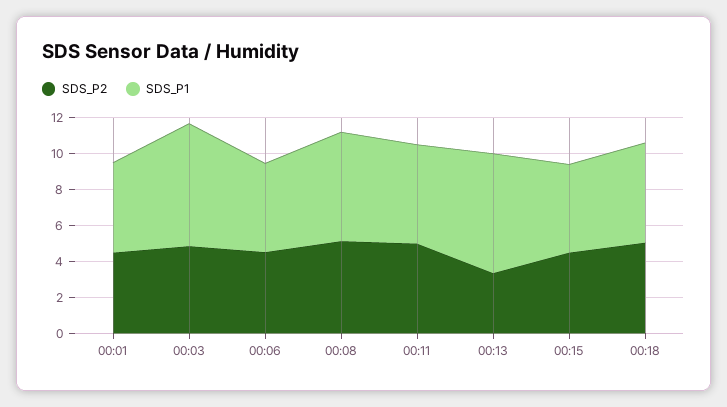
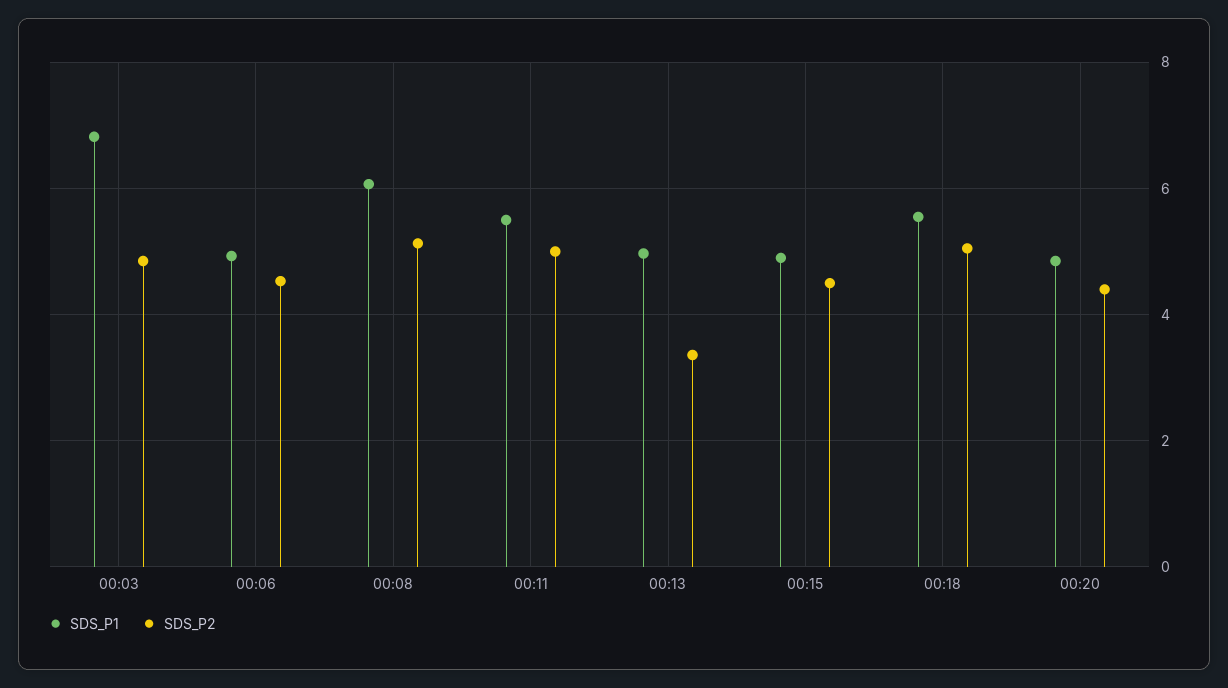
SDS_P2, 00:01: 4.5 -> none
SDS_P1, 00:01: 5 -> none
SDS_P1, 00:13: 6.5 -> 5
SDS_P1, 00:20: none -> 4.8
SDS_P2, 00:20: none -> 4.4

